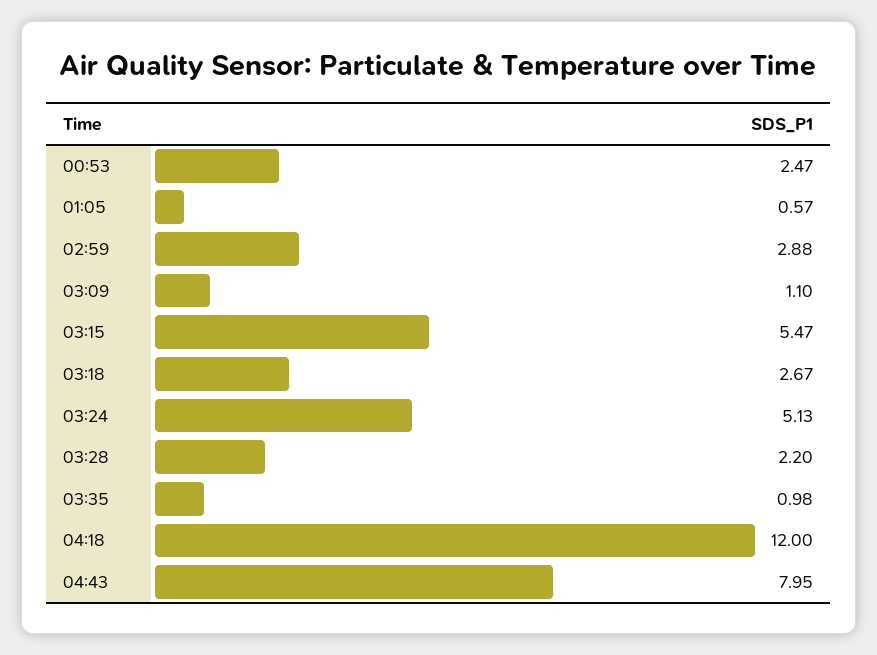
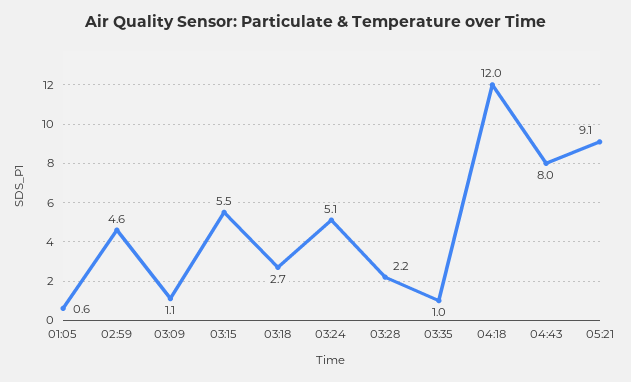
00:53: 2.47 -> none
02:59: 2.88 -> 4.6
05:21: none -> 9.1

